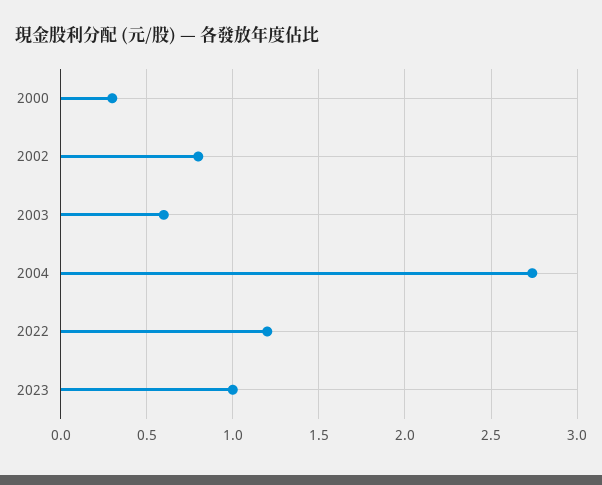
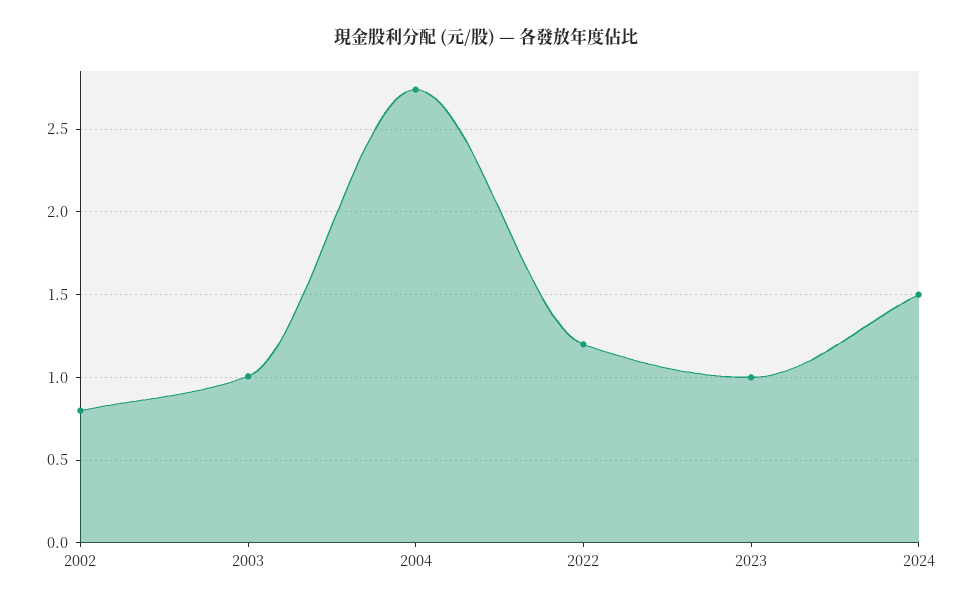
2000: 0.3 -> none
2003: 0.6 -> 1
2024: none -> 1.5

